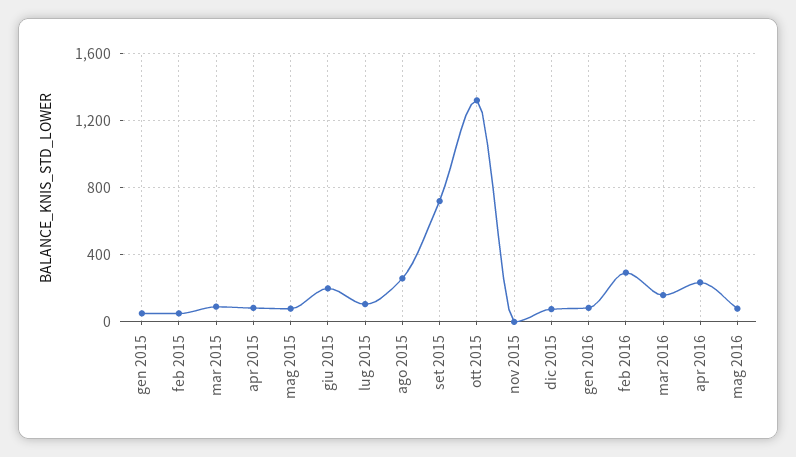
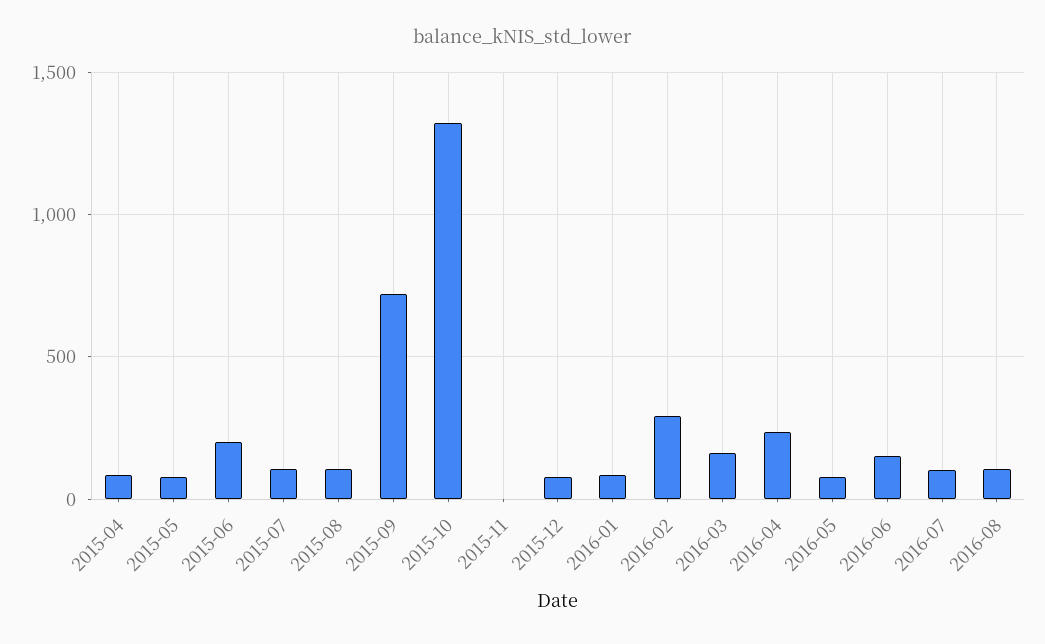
gen 2015: 50 -> none
feb 2015: 50 -> none
mar 2015: 100 -> none
ago 2015: 250 -> 100
2016-06: none -> 150
2016-07: none -> 100
2016-08: none -> 100

